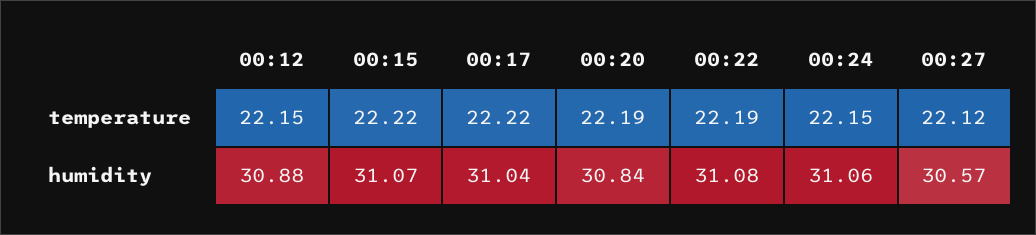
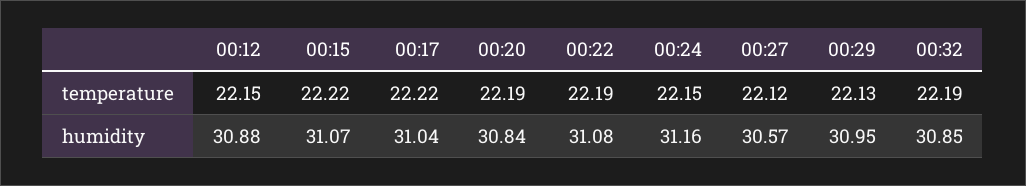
00:24, humidity: 31.06 -> 31.16
00:29, temperature: none -> 22.13
00:32, temperature: none -> 22.19
00:29, humidity: none -> 30.95
00:32, humidity: none -> 30.85

